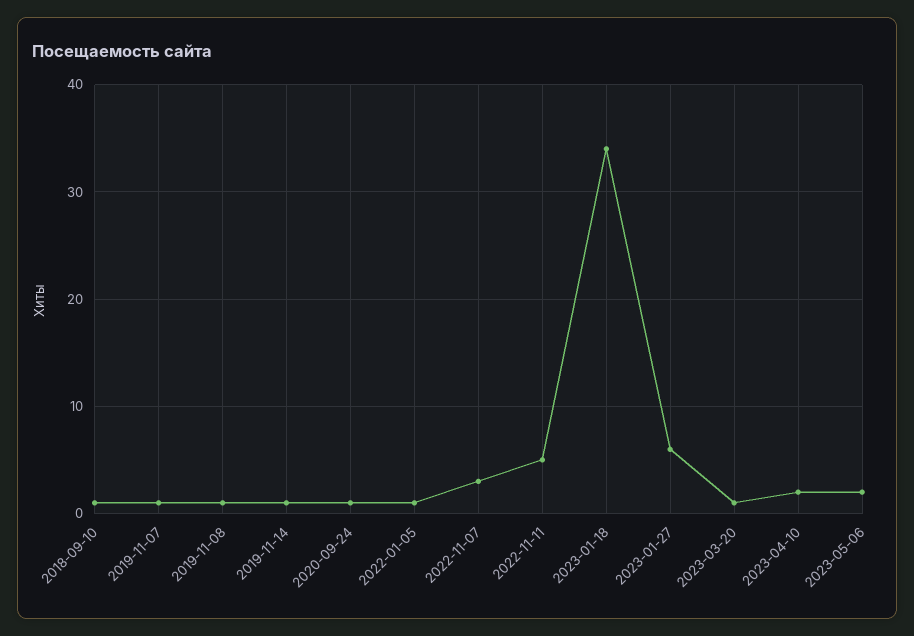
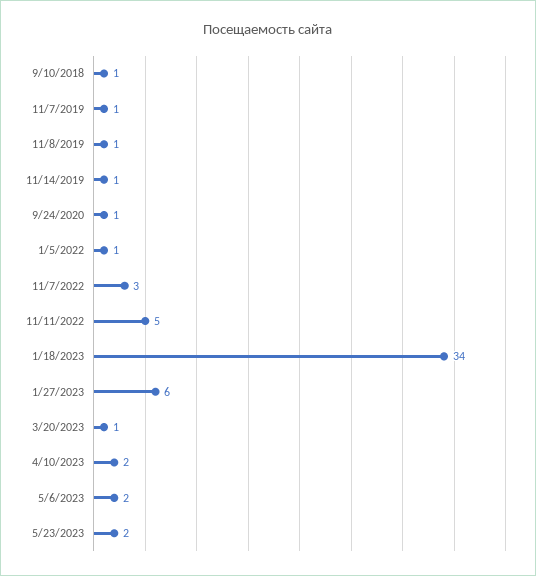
5/23/2023: none -> 2

